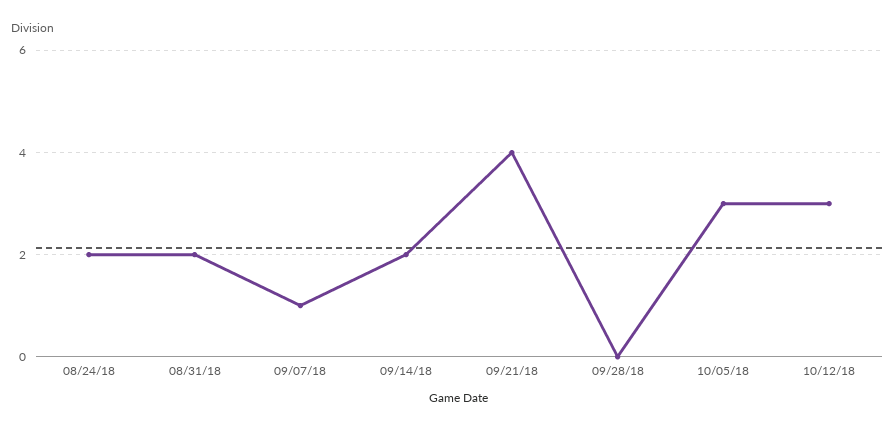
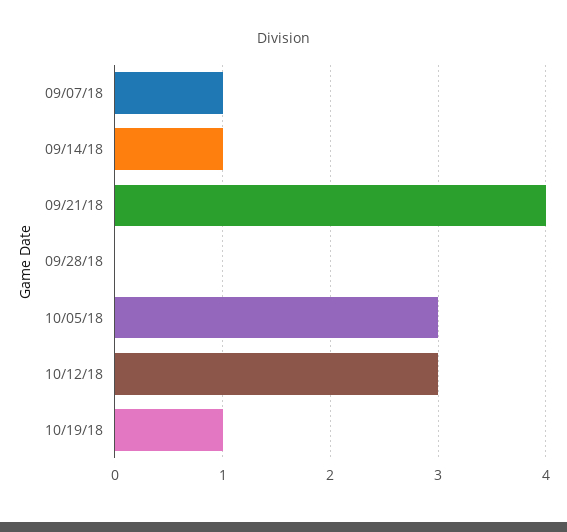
08/24/18: 2 -> none
08/31/18: 2 -> none
09/14/18: 2 -> 1
10/19/18: none -> 1

